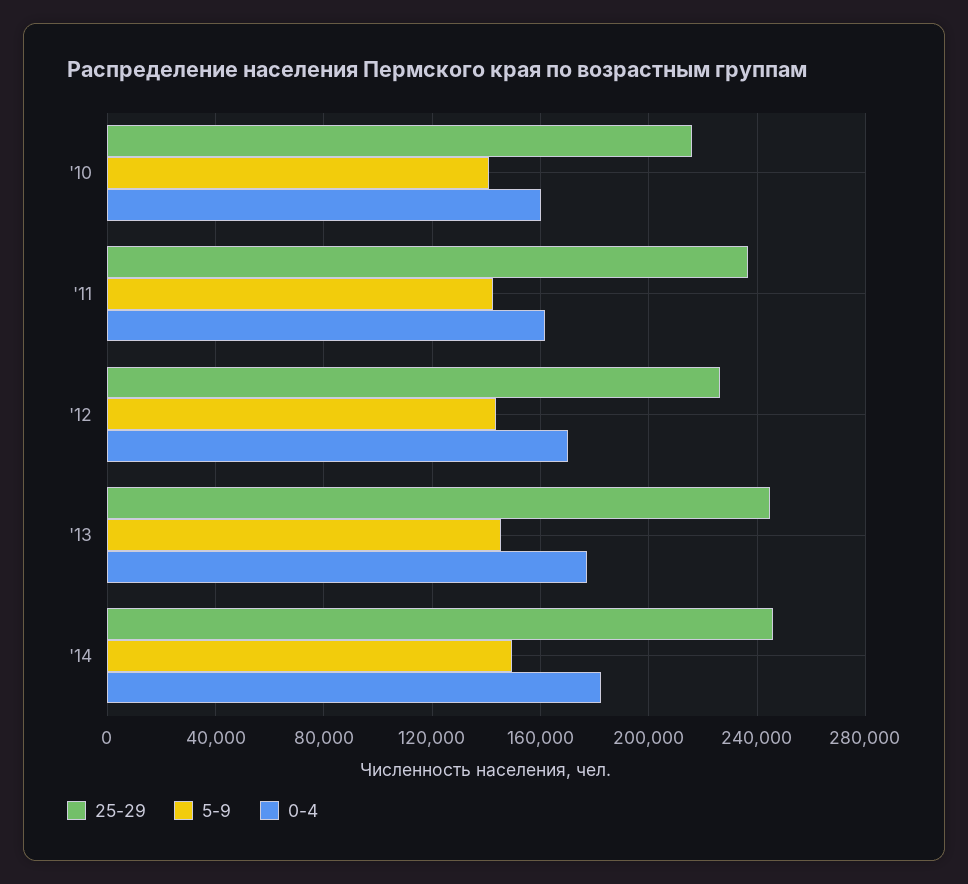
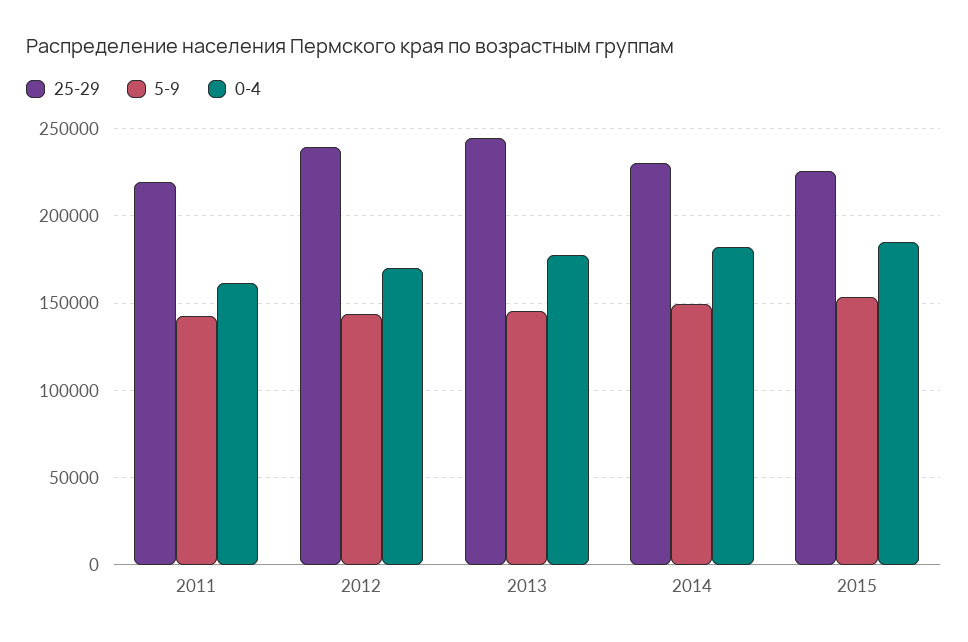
25-29, '10: 215000 -> none
5-9, '10: 140000 -> none
0-4, '10: 160000 -> none
25-29, '11: 235000 -> 220000
25-29, '12: 225000 -> 240000
25-29, '14: 245000 -> 230000
25-29, 2015: none -> 225000
5-9, 2015: none -> 155000
0-4, 2015: none -> 185000

